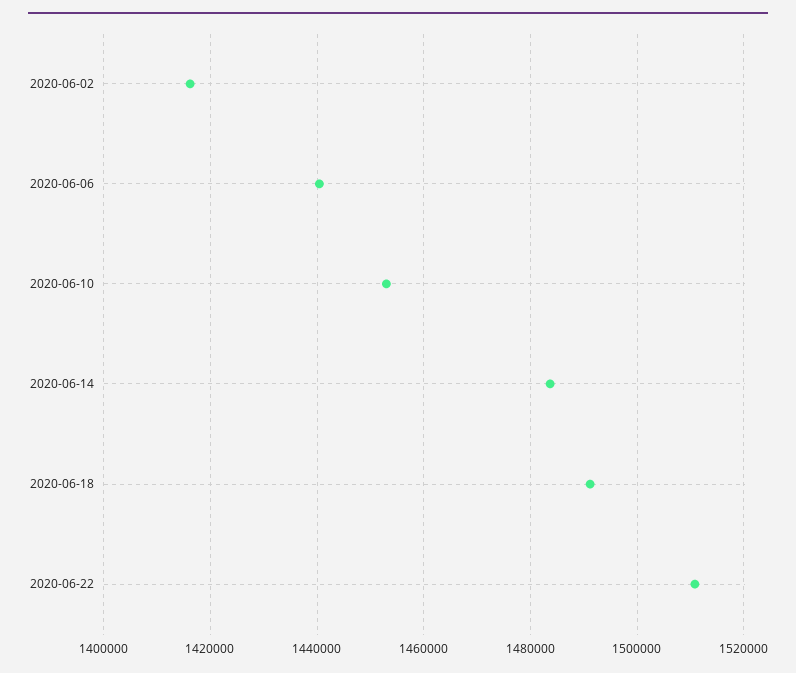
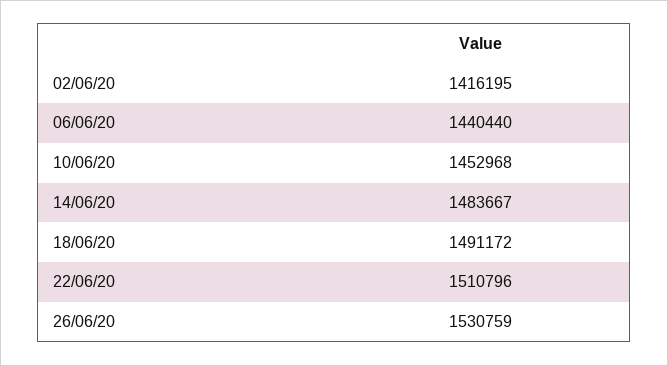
26/06/20: none -> 1530759

